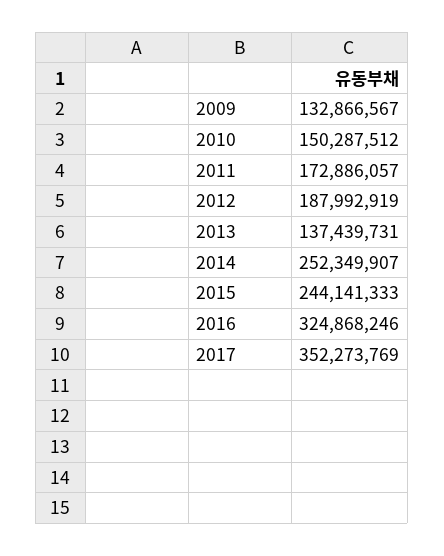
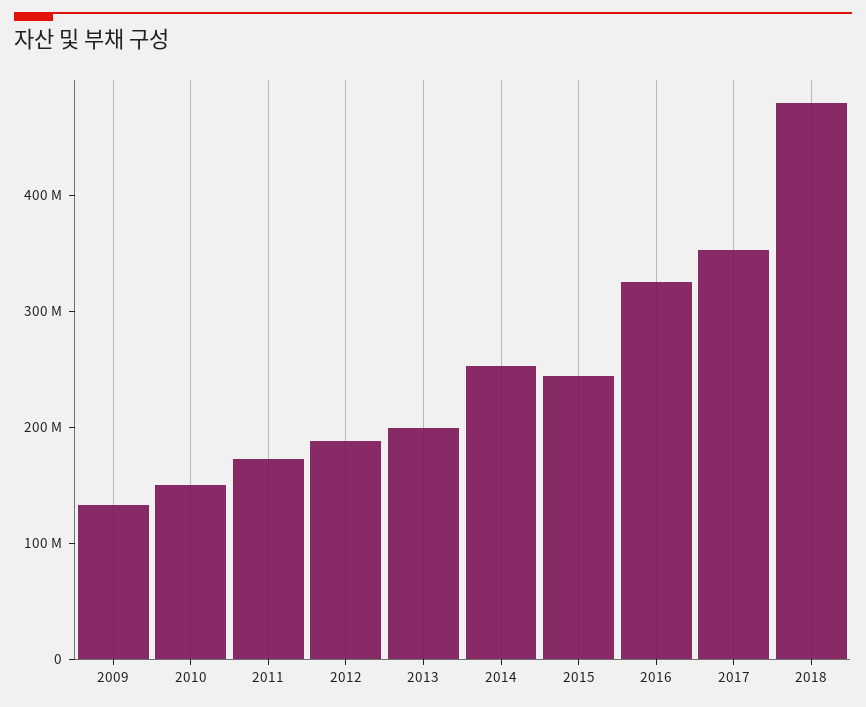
2013: 137439731 -> 200000000
2018: none -> 480000000

